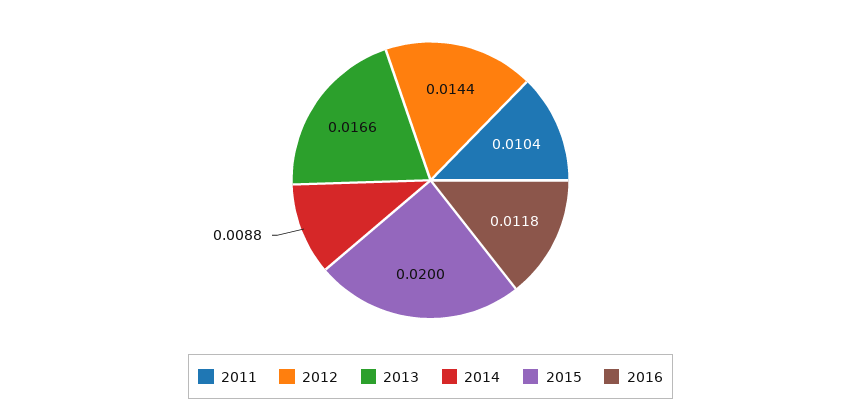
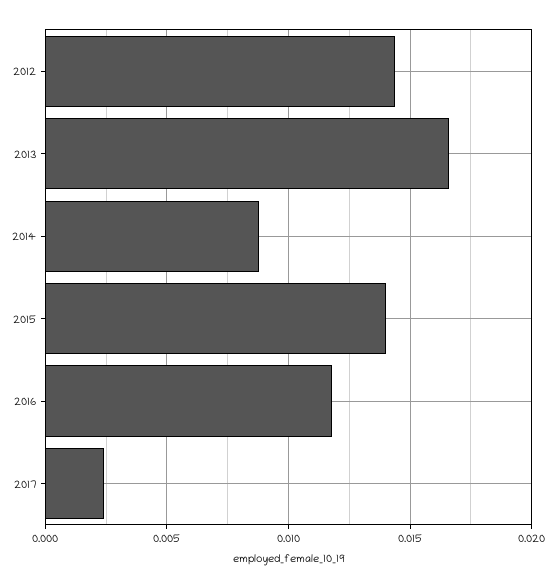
2011: 0.0104 -> none
2015: 0.02 -> 0.014
2017: none -> 0.0025

